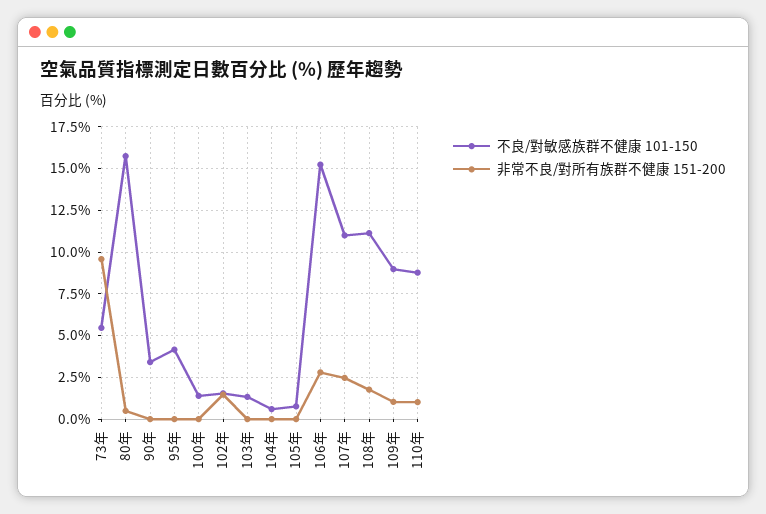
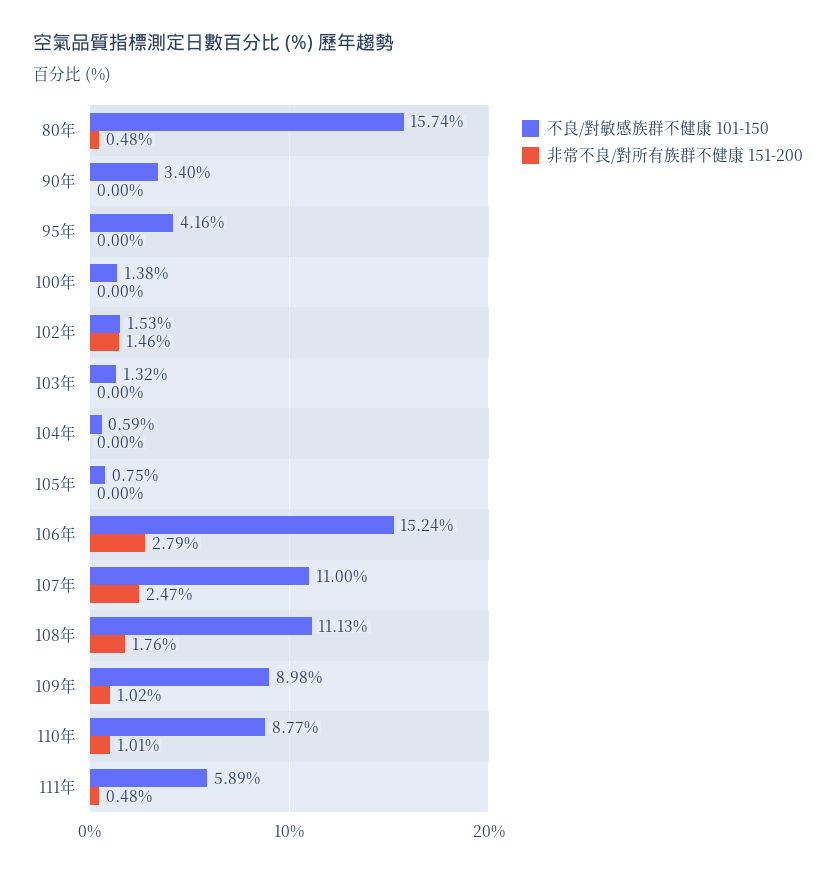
不良/對敏感族群不健康 101-150, 73年: 5.5 -> none
非常不良/對所有族群不健康 151-200, 73年: 9.5 -> none
不良/對敏感族群不健康 101-150, 111年: none -> 5.89
非常不良/對所有族群不健康 151-200, 111年: none -> 0.48

